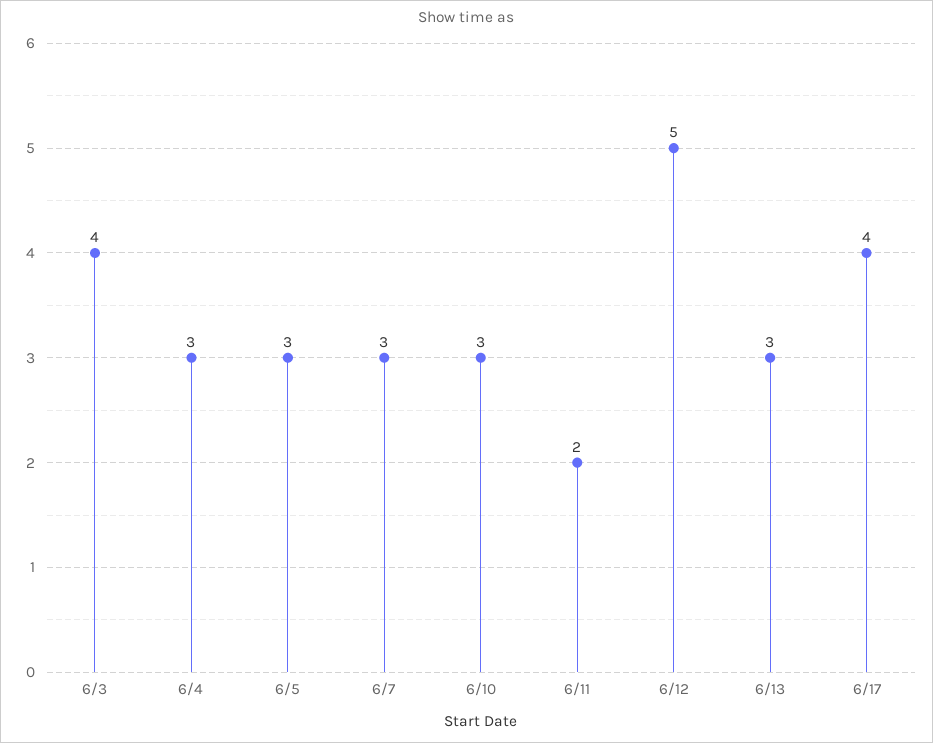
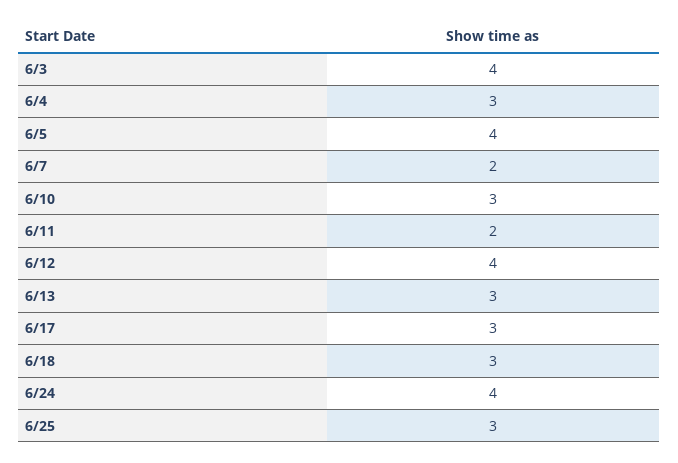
6/5: 3 -> 4
6/7: 3 -> 2
6/12: 5 -> 4
6/17: 4 -> 3
6/18: none -> 3
6/24: none -> 4
6/25: none -> 3

